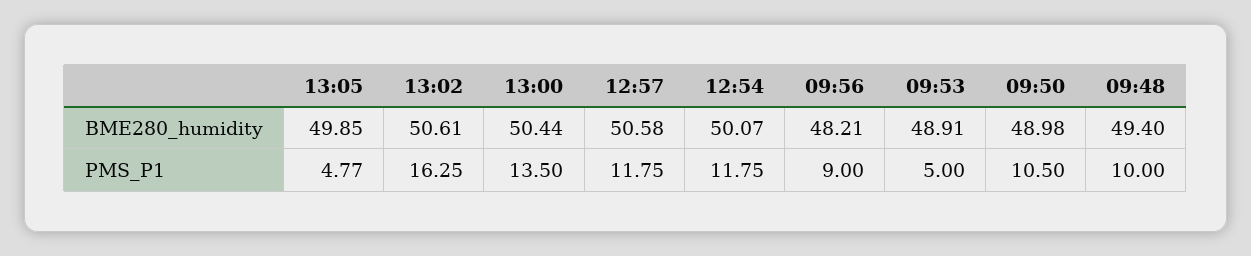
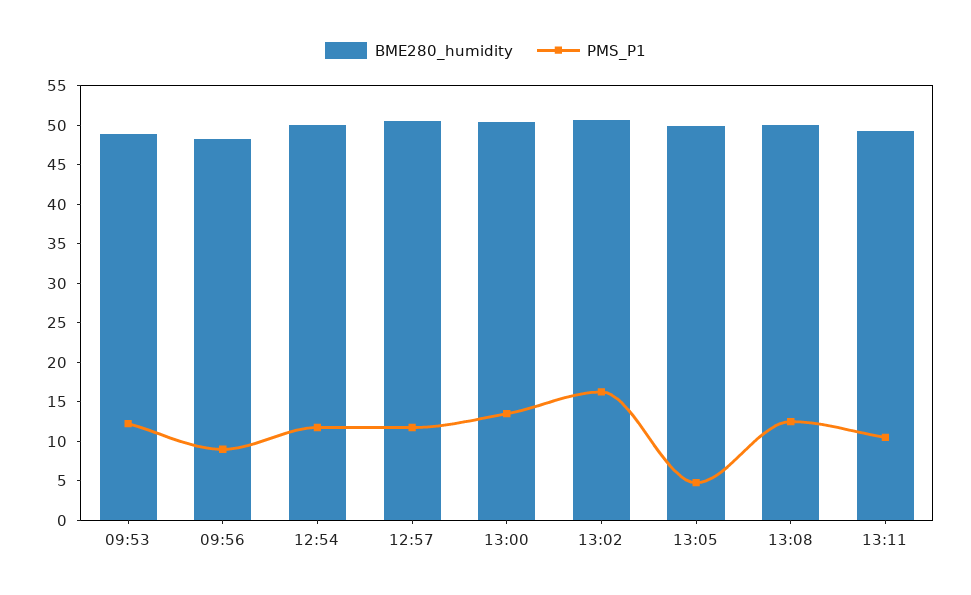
BME280_humidity, 09:50: 48.98 -> none
BME280_humidity, 09:48: 49.4 -> none
PMS_P1, 09:53: 5 -> 12.5
PMS_P1, 09:50: 10.5 -> none
PMS_P1, 09:48: 10 -> none
BME280_humidity, 13:08: none -> 50
PMS_P1, 13:08: none -> 12.5
BME280_humidity, 13:11: none -> 50
PMS_P1, 13:11: none -> 10

